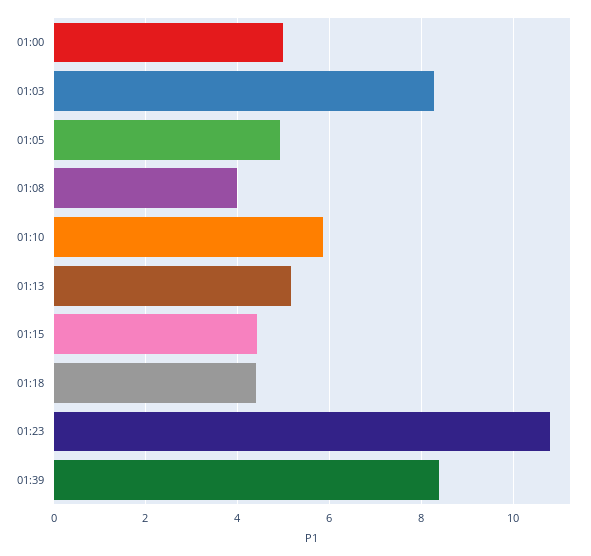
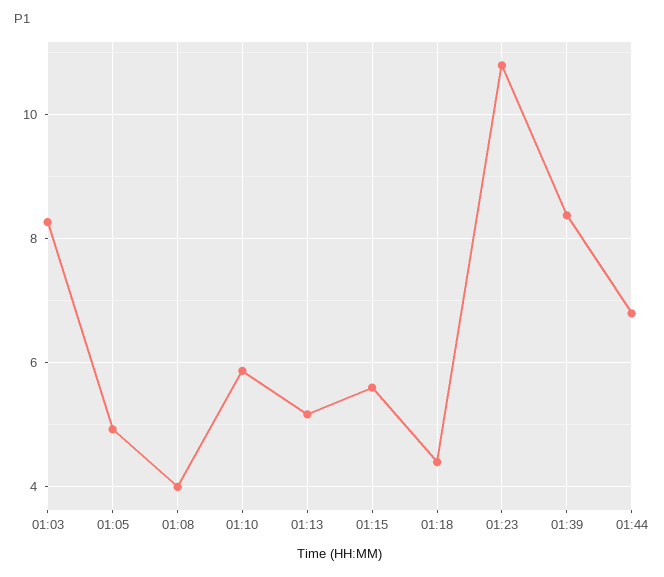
01:00: 5 -> none
01:15: 4.4 -> 5.6
01:44: none -> 6.8

